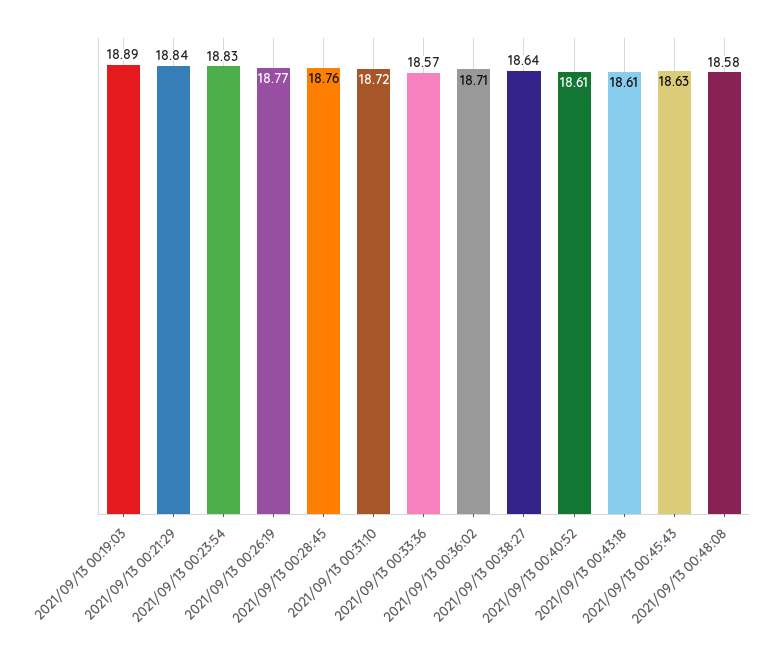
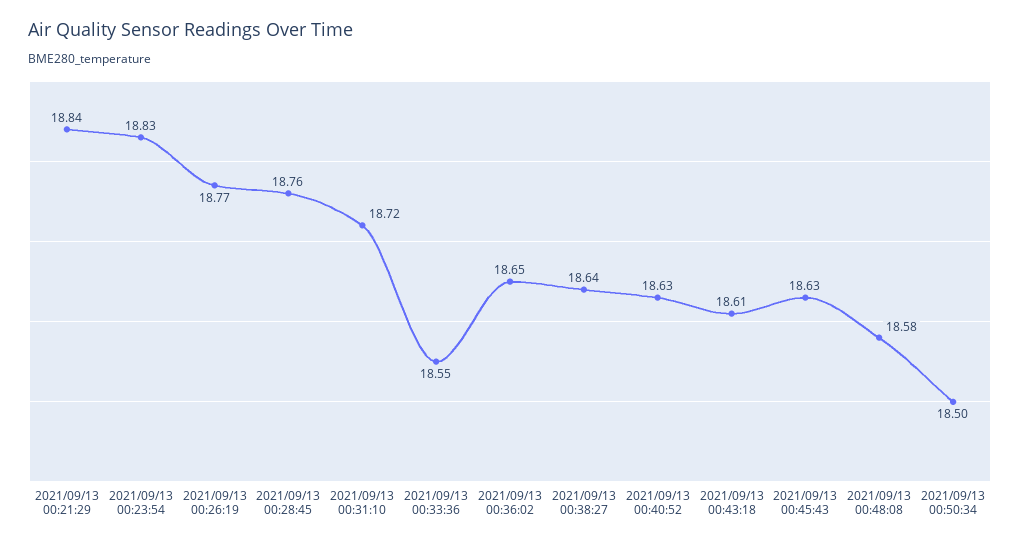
2021/09/13 00:19:03: 18.89 -> none
2021/09/13 00:33:36: 18.57 -> 18.55
2021/09/13 00:36:02: 18.71 -> 18.65
2021/09/13 00:40:52: 18.61 -> 18.63
2021/09/13 00:50:34: none -> 18.5

